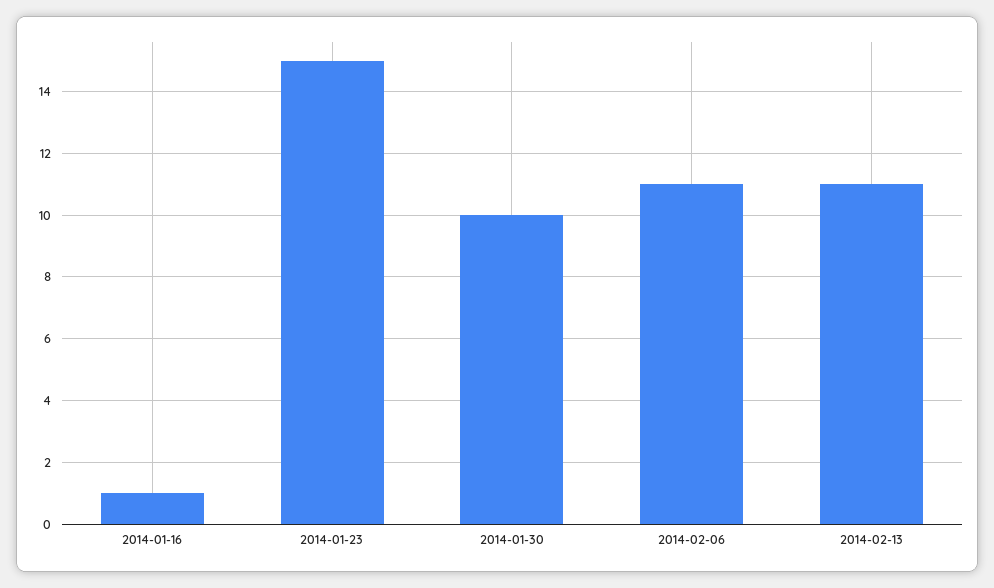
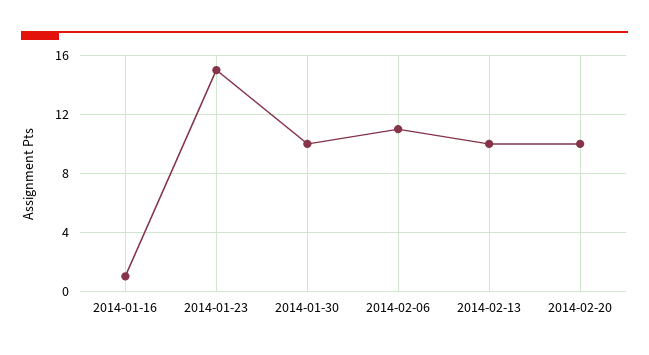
2014-02-13: 11 -> 10
2014-02-20: none -> 10

